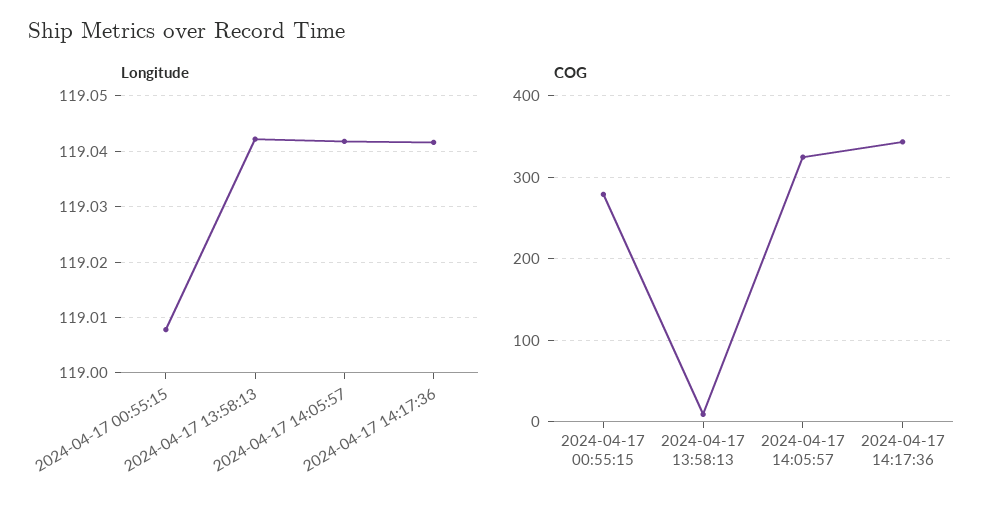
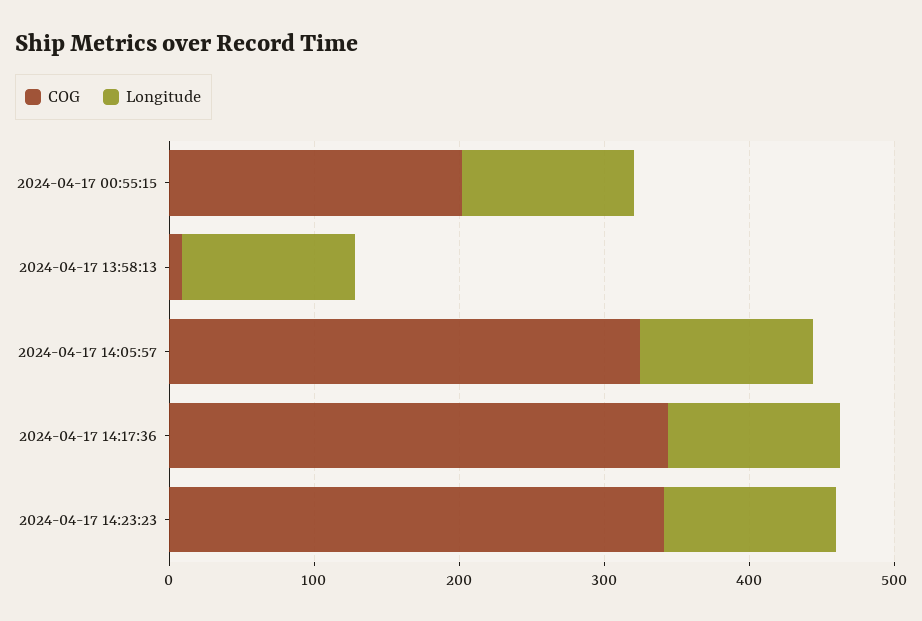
COG, 2024-04-17 00:55:15: 280 -> 200
COG, 2024-04-17 14:23:23: none -> 340
Longitude, 2024-04-17 14:23:23: none -> 120

